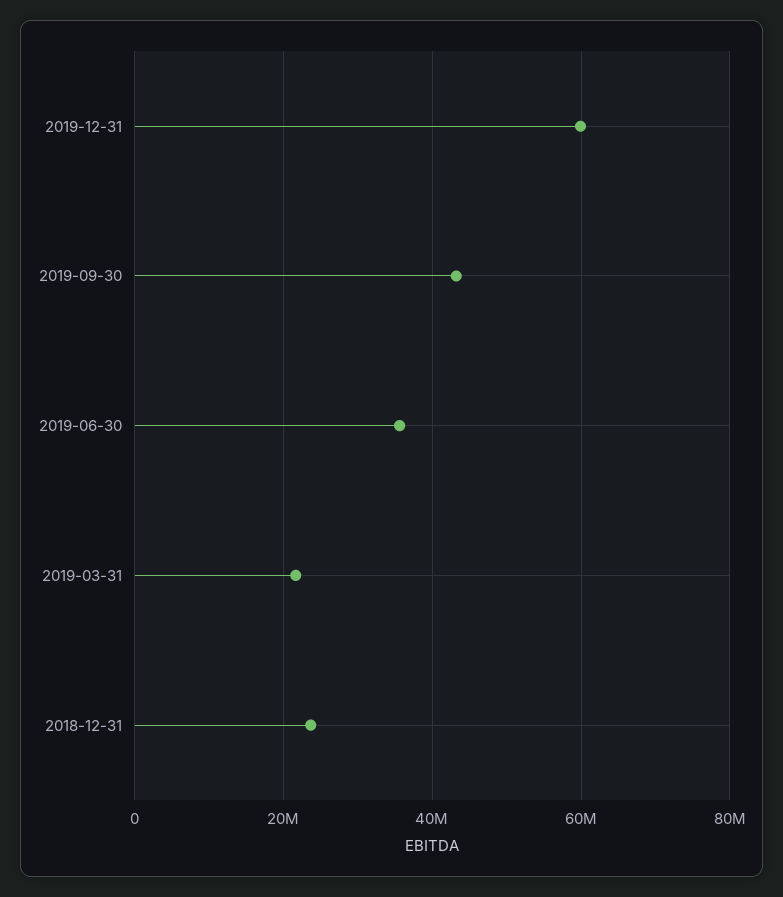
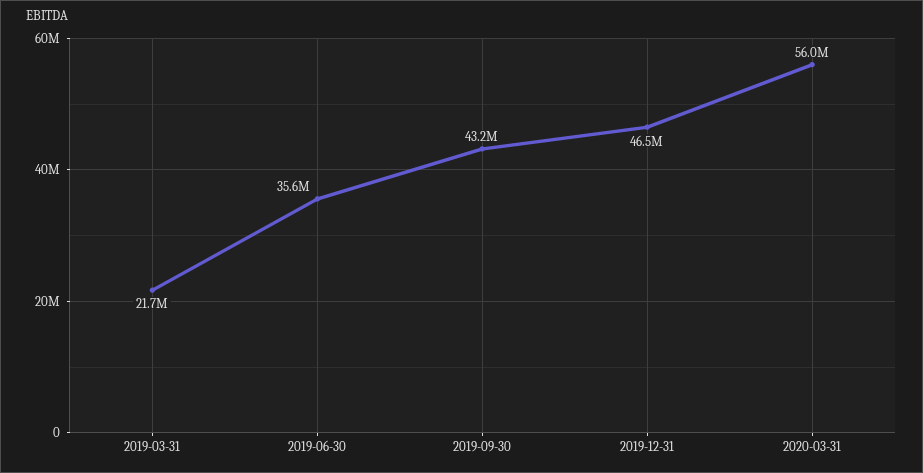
2019-12-31: 60000000 -> 46500000
2018-12-31: 24000000 -> none
2020-03-31: none -> 56000000

